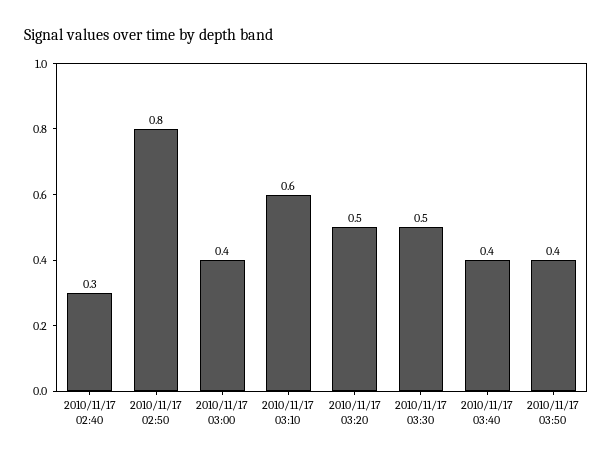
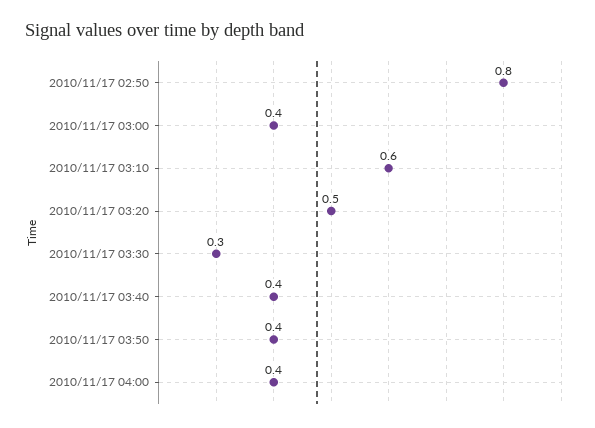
2010/11/17 02:40: 0.3 -> none
2010/11/17 03:30: 0.5 -> 0.3
2010/11/17 04:00: none -> 0.4

